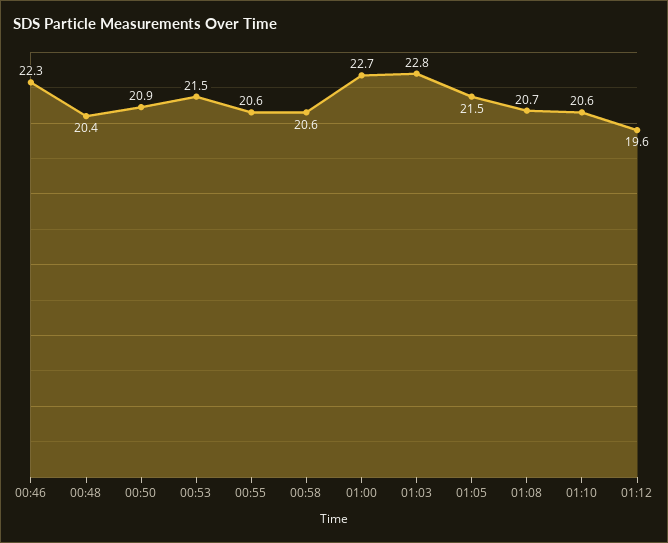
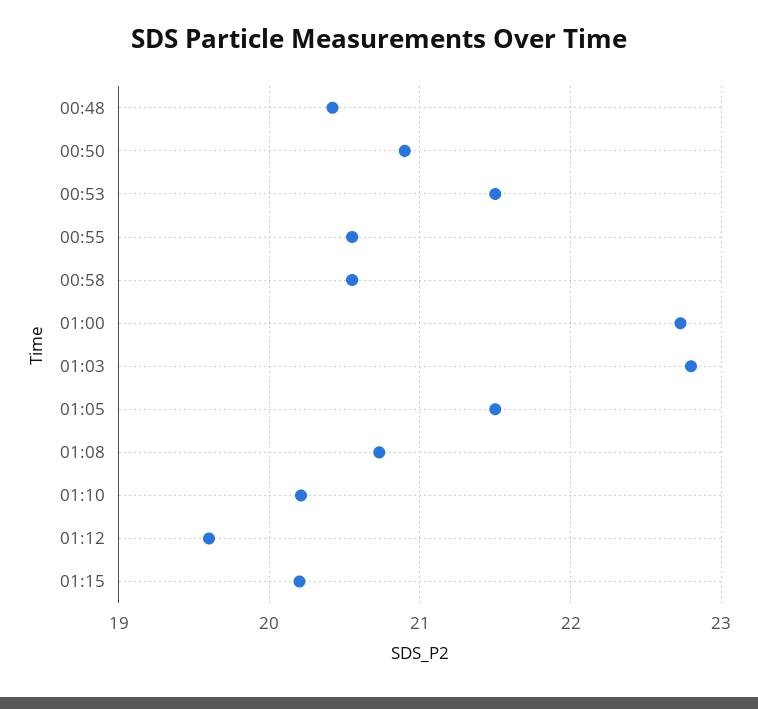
00:46: 22.3 -> none
01:10: 20.6 -> 20.2
01:15: none -> 20.2

